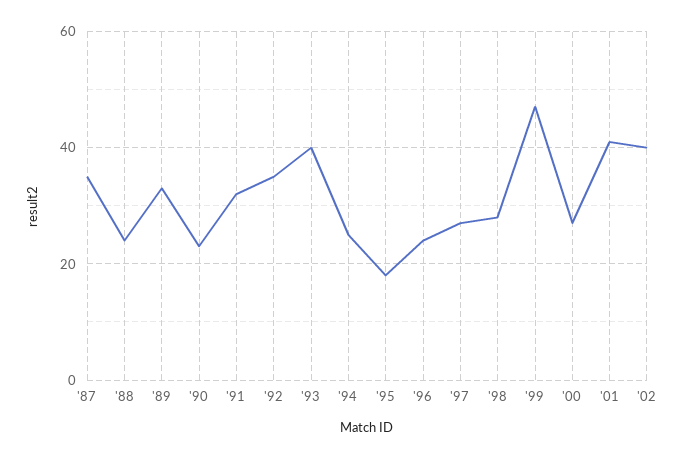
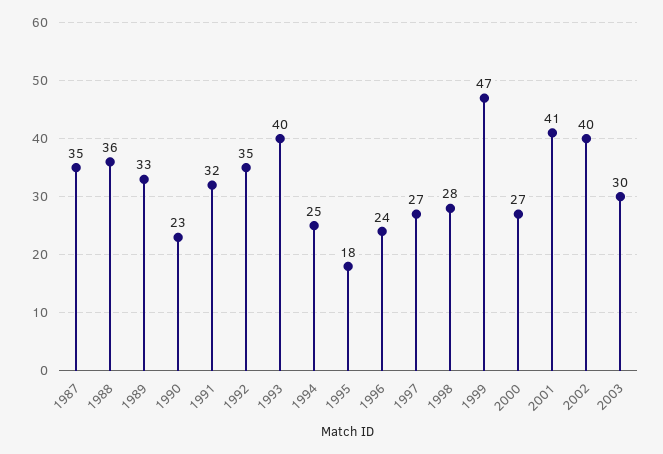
'88: 25 -> 36
2003: none -> 30

